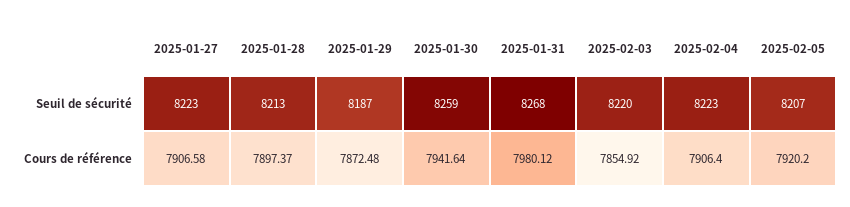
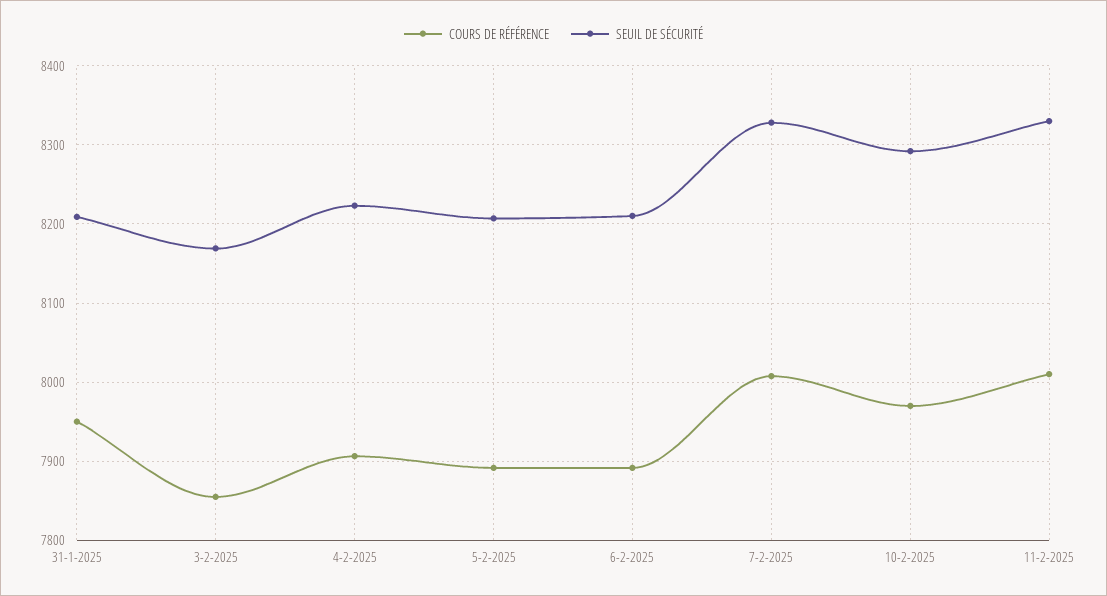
Seuil de sécurité, 2025-01-27: 8223 -> none
Seuil de sécurité, 2025-01-28: 8213 -> none
Seuil de sécurité, 2025-01-29: 8187 -> none
Seuil de sécurité, 2025-01-30: 8259 -> none
Seuil de sécurité, 2025-01-31: 8268 -> 8210
Seuil de sécurité, 2025-02-03: 8220 -> 8170
Cours de référence, 2025-01-27: 7906.58 -> none
Cours de référence, 2025-01-28: 7897.37 -> none
Cours de référence, 2025-01-29: 7872.48 -> none
Cours de référence, 2025-01-30: 7941.64 -> none
Cours de référence, 2025-01-31: 7980.12 -> 7950
Cours de référence, 2025-02-05: 7920.2 -> 7890
Cours de référence, 6-2-2025: none -> 7890
Seuil de sécurité, 6-2-2025: none -> 8210
Cours de référence, 7-2-2025: none -> 8010
Seuil de sécurité, 7-2-2025: none -> 8330
Cours de référence, 10-2-2025: none -> 7970
Seuil de sécurité, 10-2-2025: none -> 8290
Cours de référence, 11-2-2025: none -> 8010
Seuil de sécurité, 11-2-2025: none -> 8330

